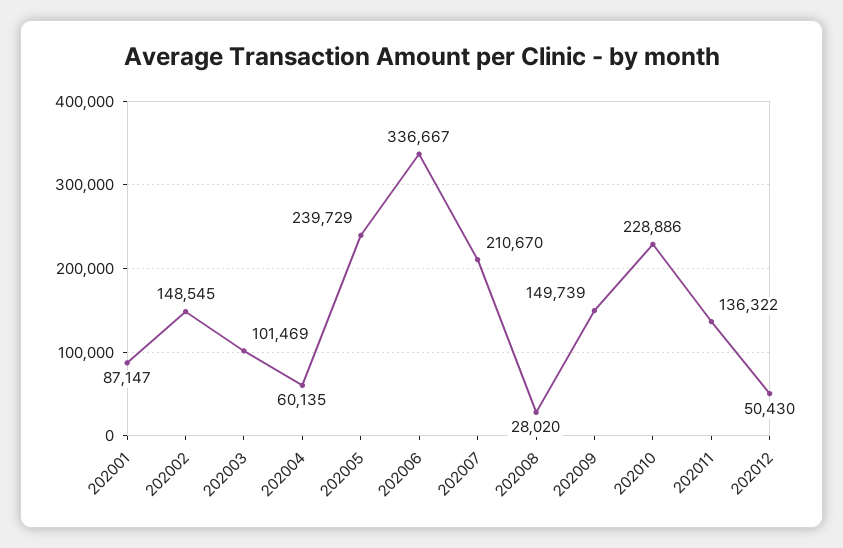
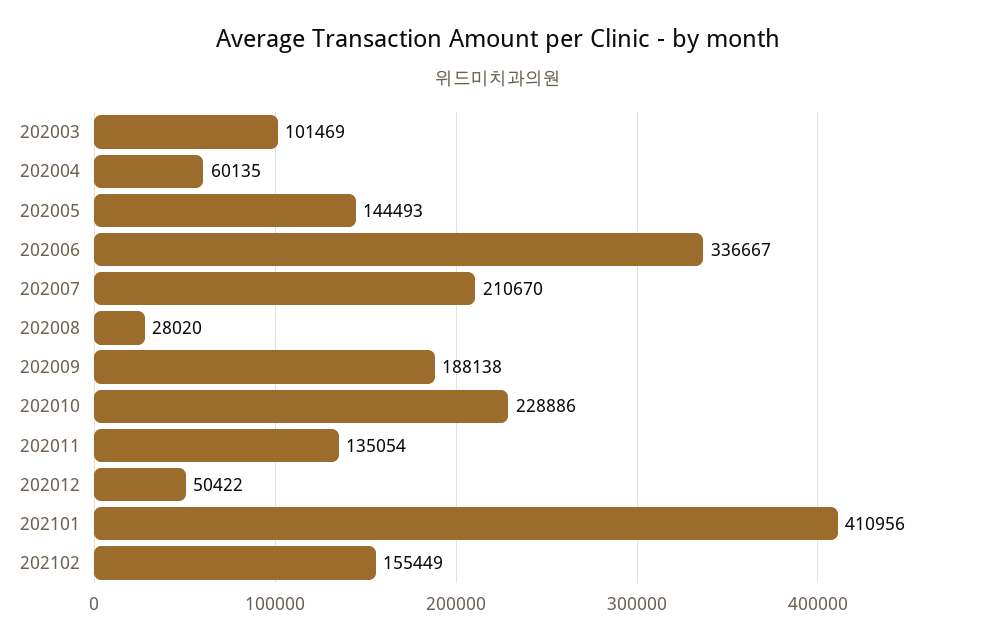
202001: 87147 -> none
202002: 148545 -> none
202005: 239729 -> 144493
202009: 149739 -> 188138
202011: 136322 -> 135054
202012: 50430 -> 50422
202101: none -> 410956
202102: none -> 155449

